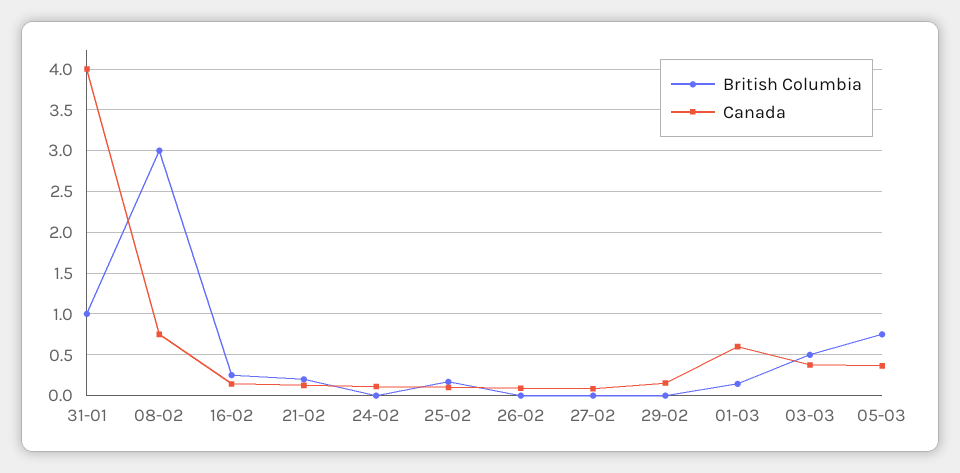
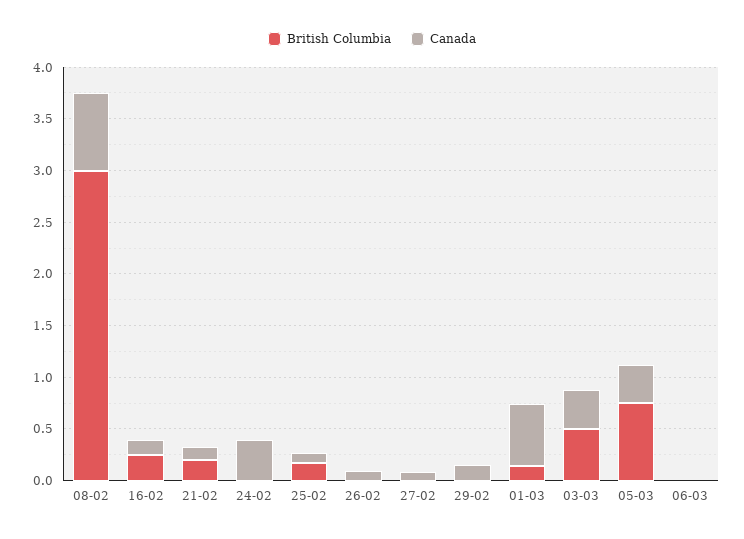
British Columbia, 31-01: 1 -> none
Canada, 31-01: 4 -> none
Canada, 24-02: 0.1 -> 0.4
British Columbia, 06-03: none -> 0
Canada, 06-03: none -> 0

